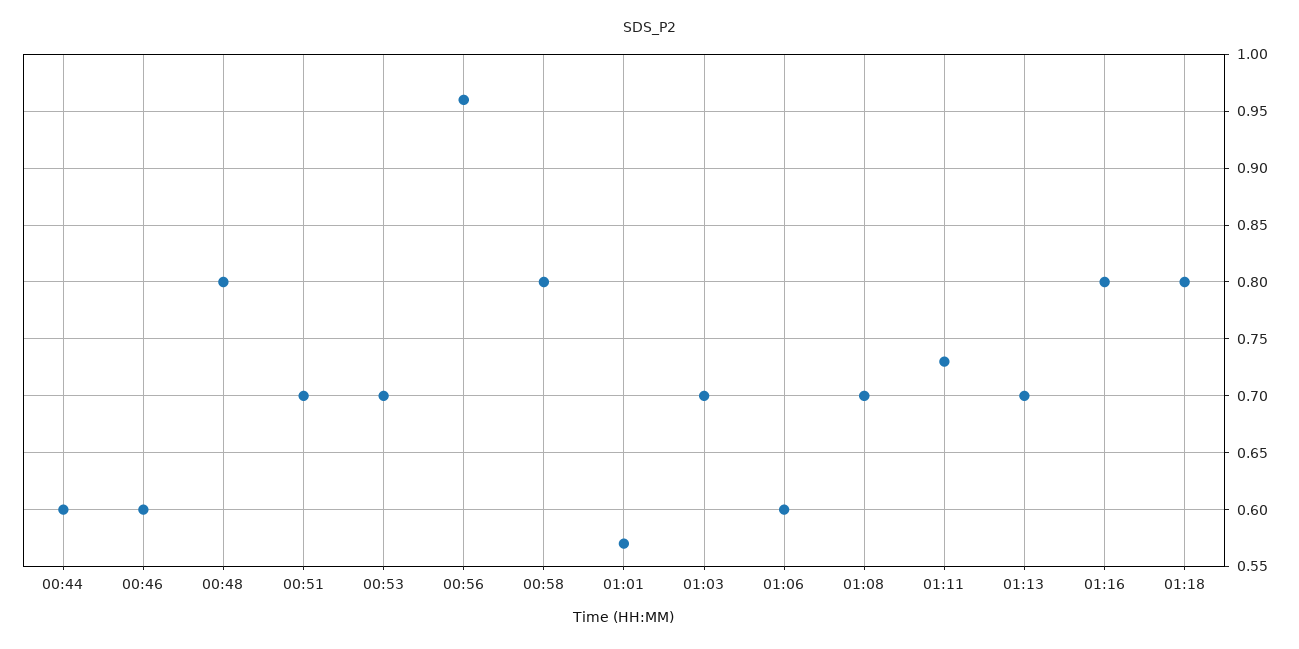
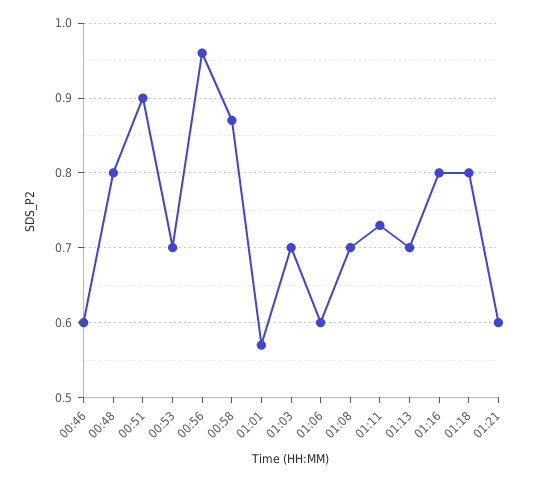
00:44: 0.6 -> none
00:51: 0.7 -> 0.9
00:58: 0.8 -> 0.87
01:21: none -> 0.6

